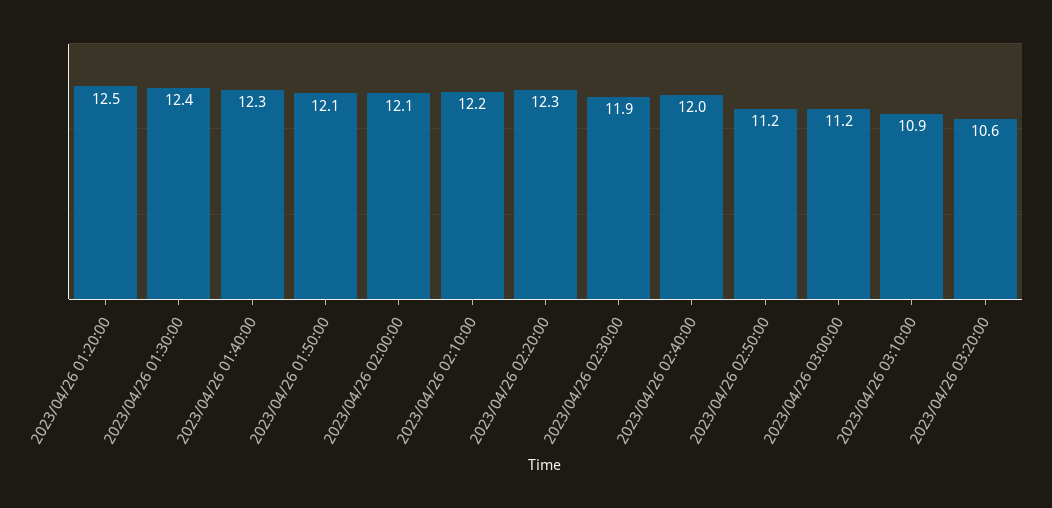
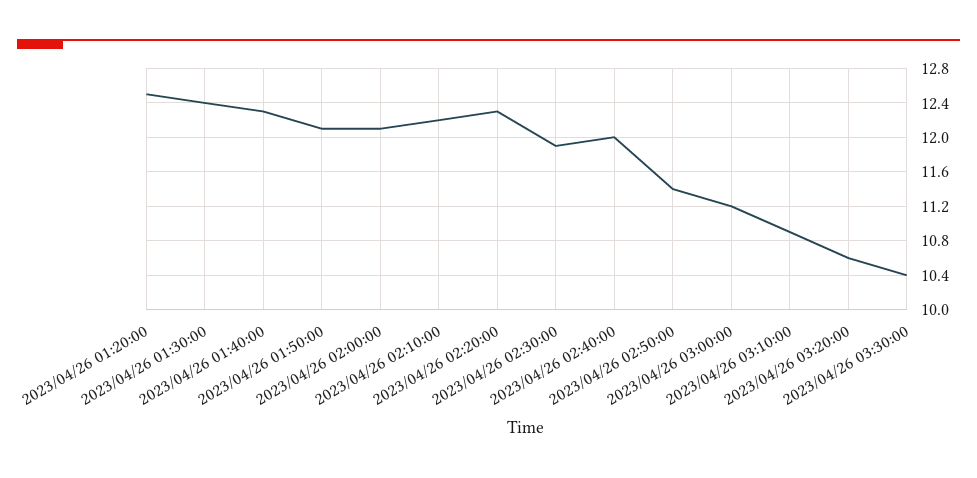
2023/04/26 02:50:00: 11.2 -> 11.4
2023/04/26 03:30:00: none -> 10.4

